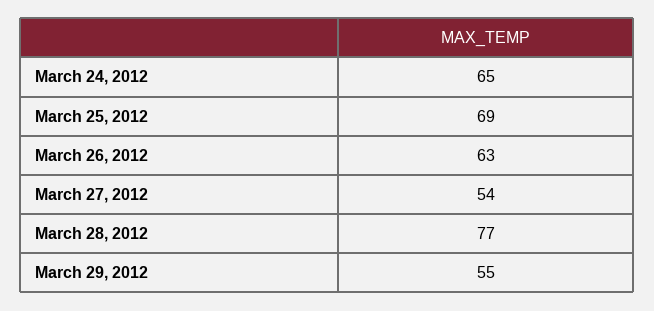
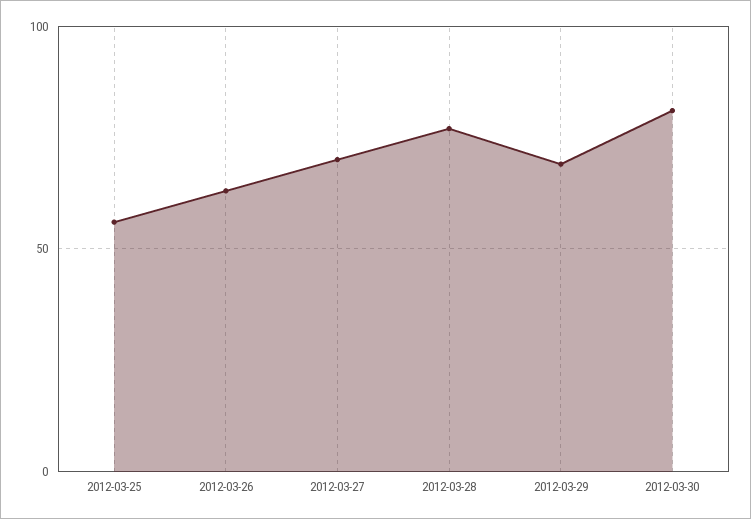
March 24, 2012: 65 -> none
March 25, 2012: 69 -> 55
March 27, 2012: 54 -> 70
March 29, 2012: 55 -> 70
2012-03-30: none -> 80

